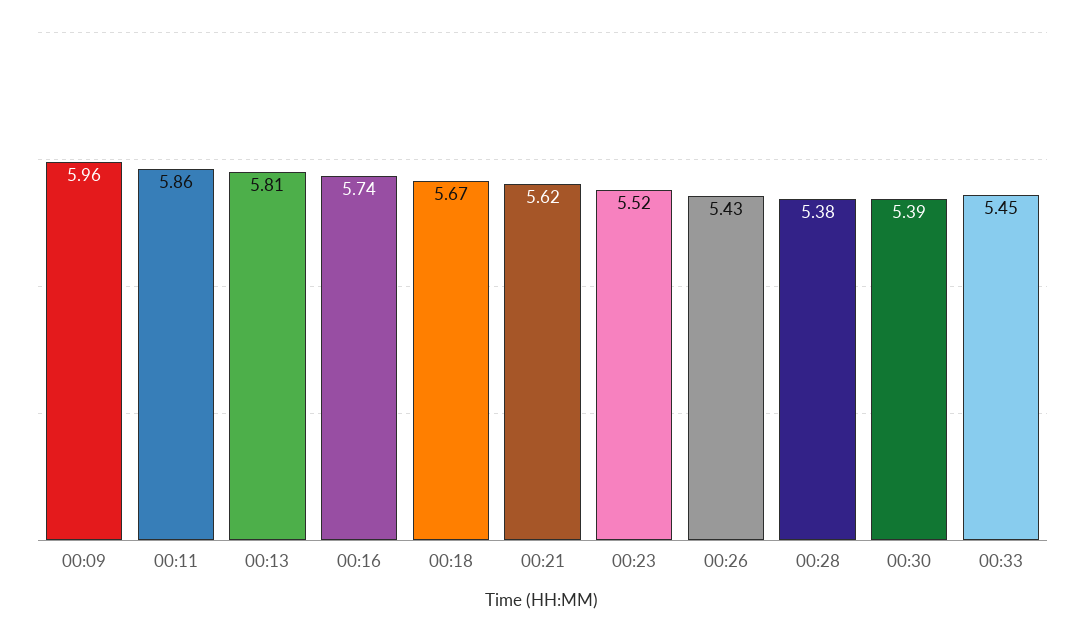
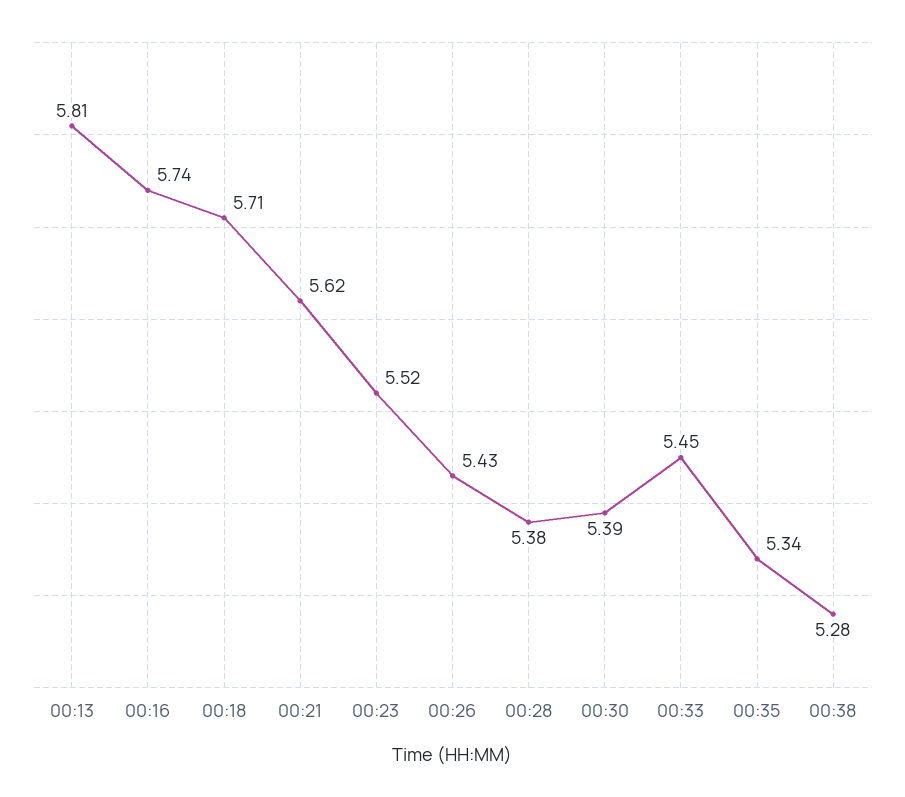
00:09: 5.96 -> none
00:11: 5.86 -> none
00:18: 5.67 -> 5.71
00:35: none -> 5.34
00:38: none -> 5.28

